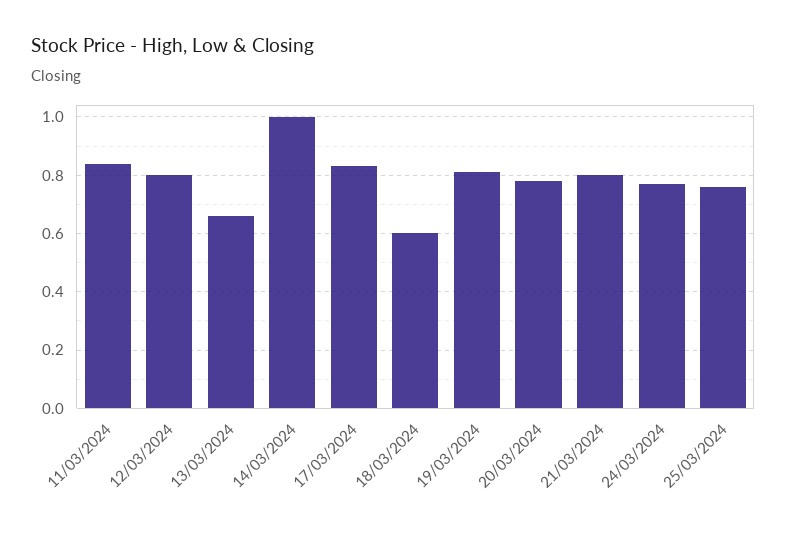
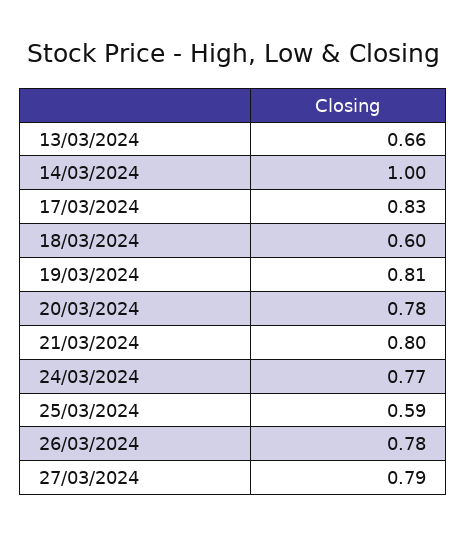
11/03/2024: 0.85 -> none
12/03/2024: 0.8 -> none
25/03/2024: 0.75 -> 0.59
26/03/2024: none -> 0.78
27/03/2024: none -> 0.79

